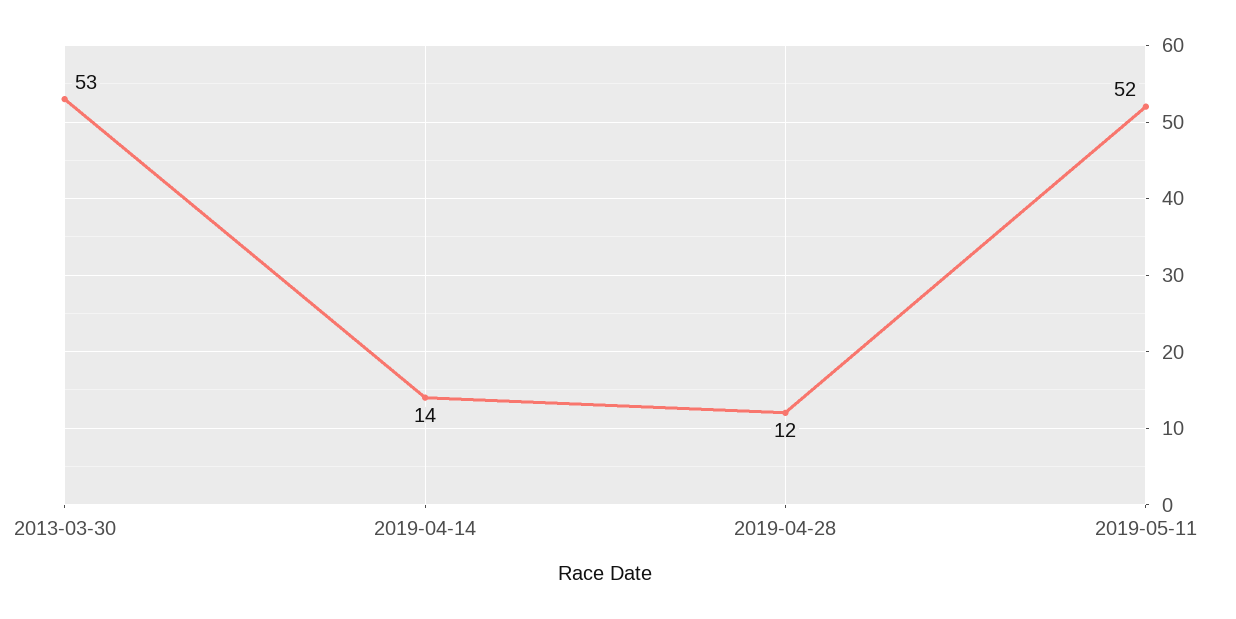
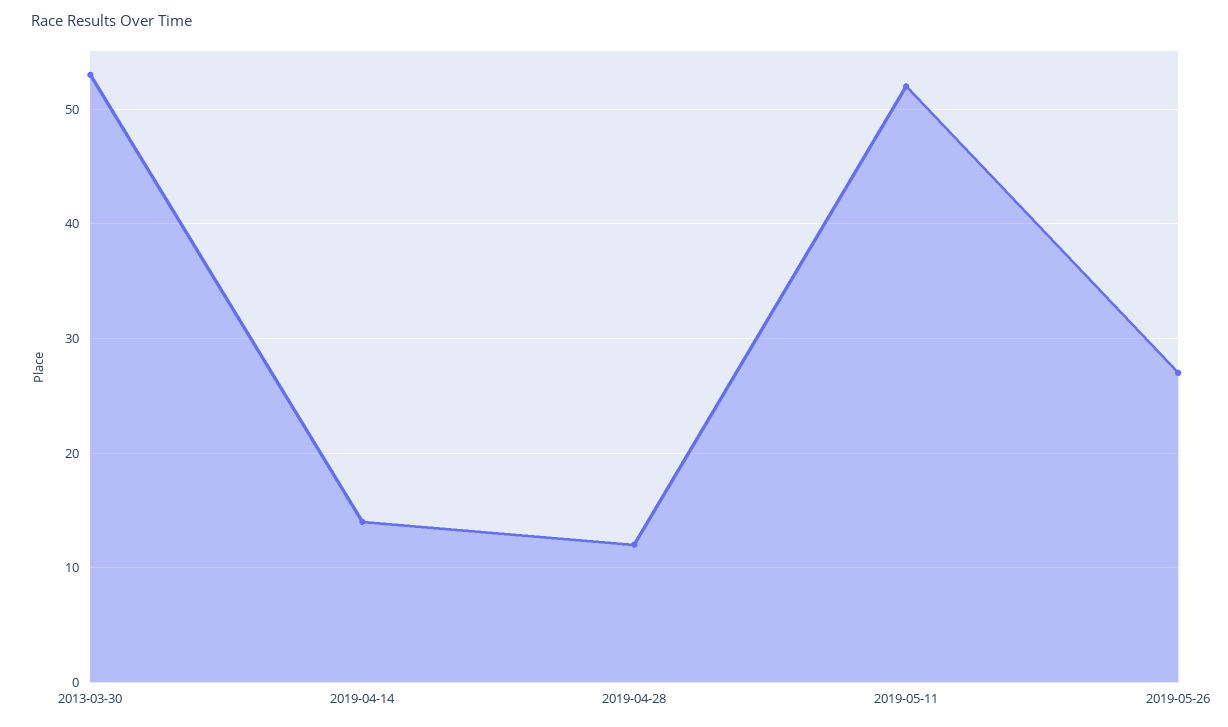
2019-05-26: none -> 27

